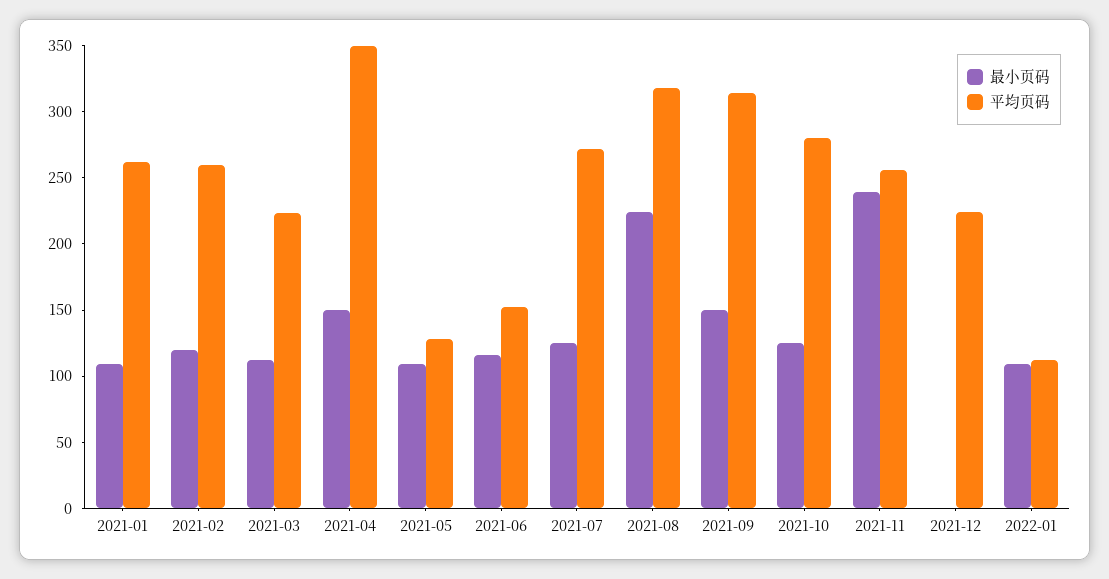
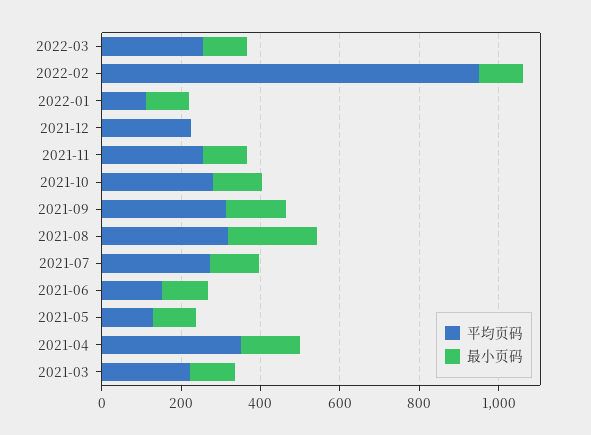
最小页码, 2021-01: 110 -> none
平均页码, 2021-01: 260 -> none
最小页码, 2021-02: 120 -> none
平均页码, 2021-02: 260 -> none
最小页码, 2021-11: 240 -> 100
平均页码, 2022-03: none -> 250
最小页码, 2022-03: none -> 100
平均页码, 2022-02: none -> 950
最小页码, 2022-02: none -> 100

